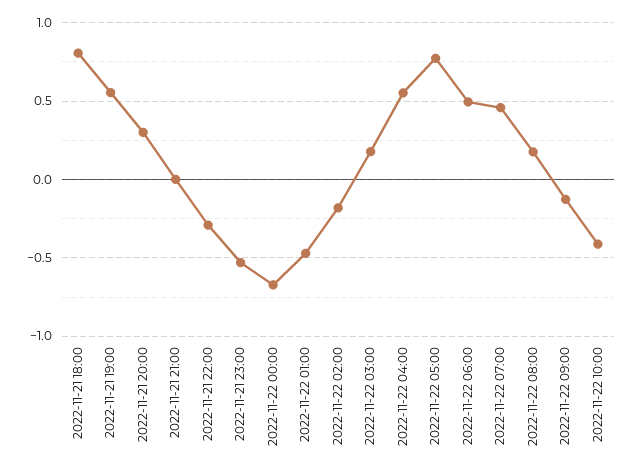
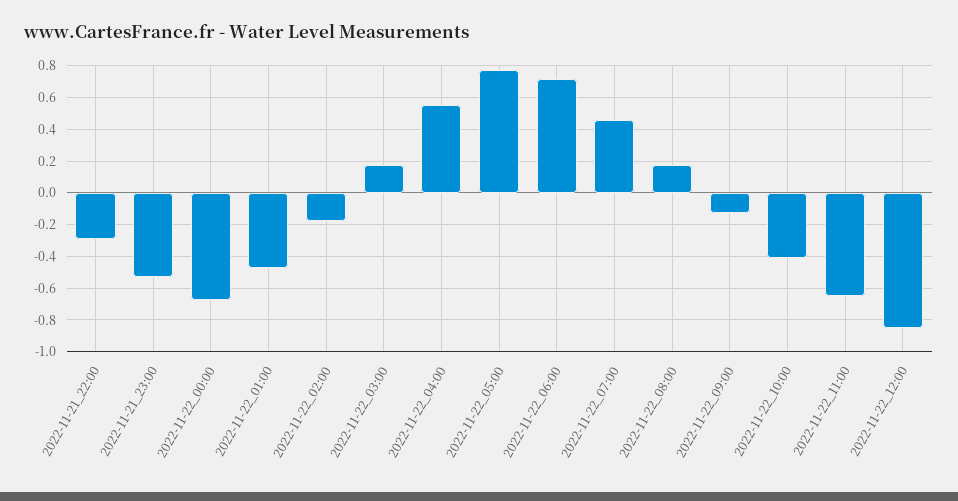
2022-11-21 18:00: 0.8 -> none
2022-11-21 19:00: 0.55 -> none
2022-11-21 20:00: 0.3 -> none
2022-11-21 21:00: 0 -> none
2022-11-22 06:00: 0.5 -> 0.7
2022-11-22_11:00: none -> -0.65
2022-11-22_12:00: none -> -0.85

